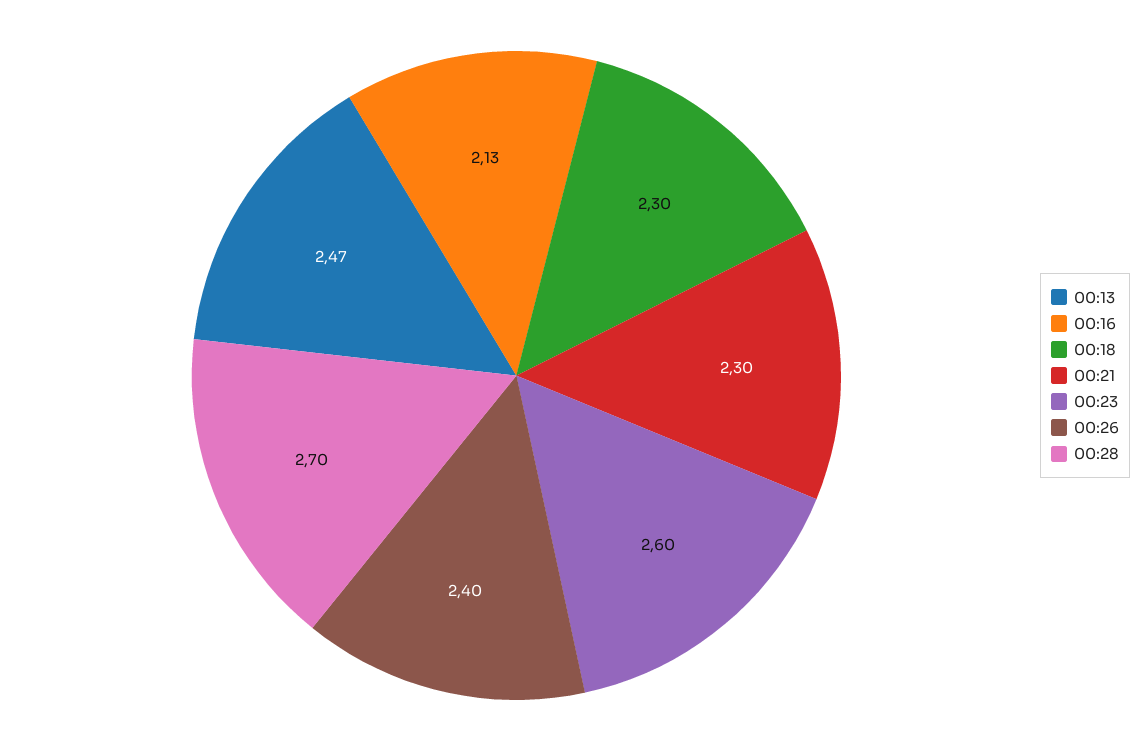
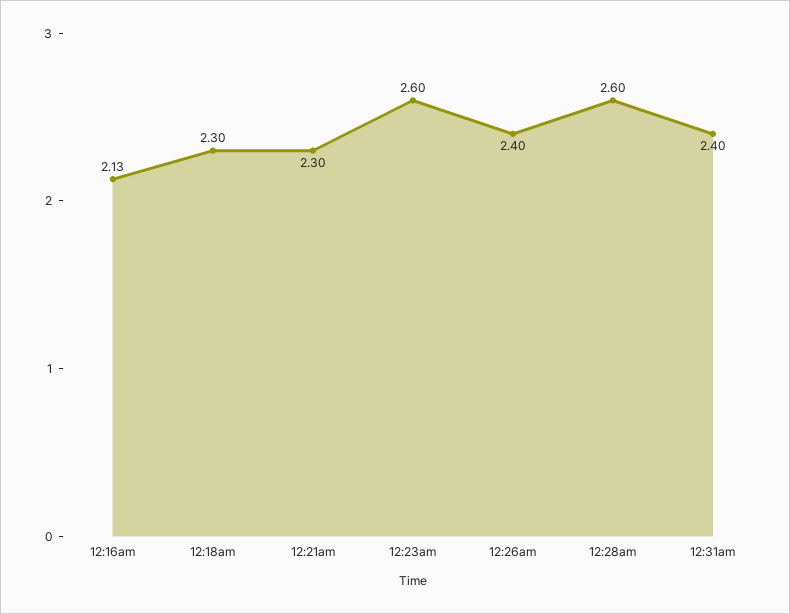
00:13: 2.47 -> none
00:28: 2.7 -> 2.6
12:31am: none -> 2.4

